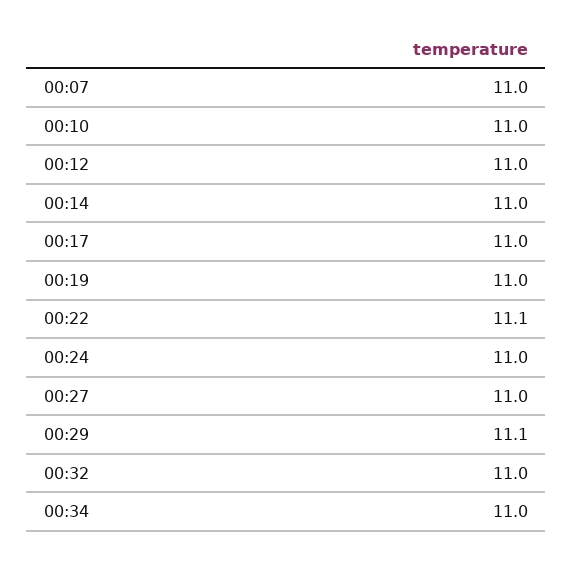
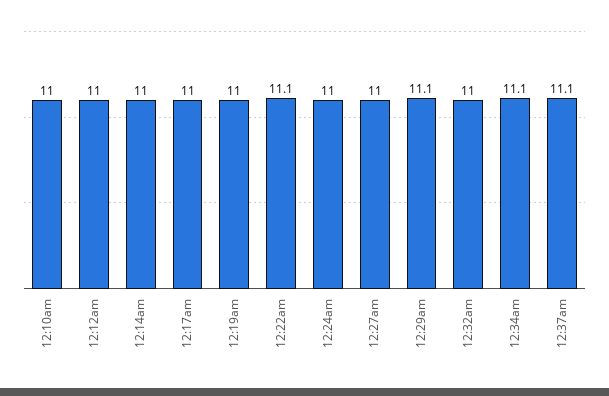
00:07: 11 -> none
00:34: 11 -> 11.1
12:37am: none -> 11.1

